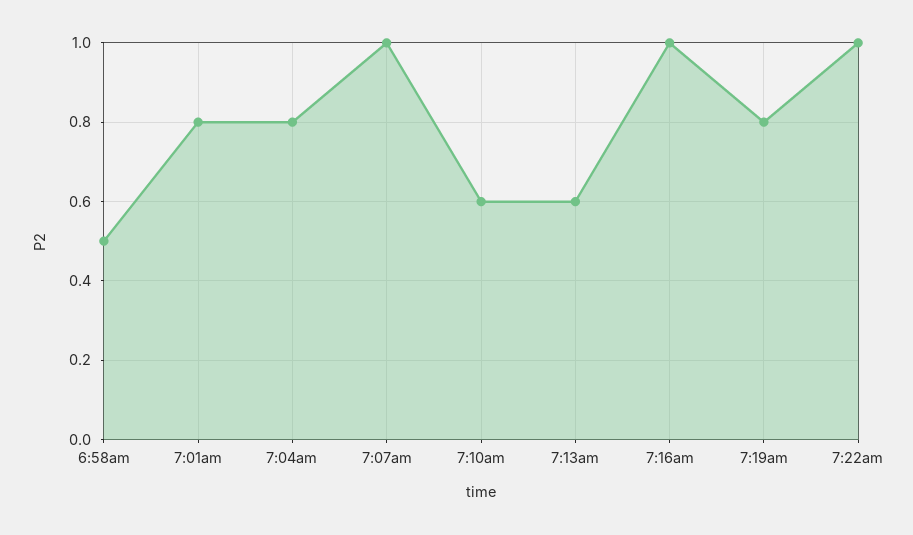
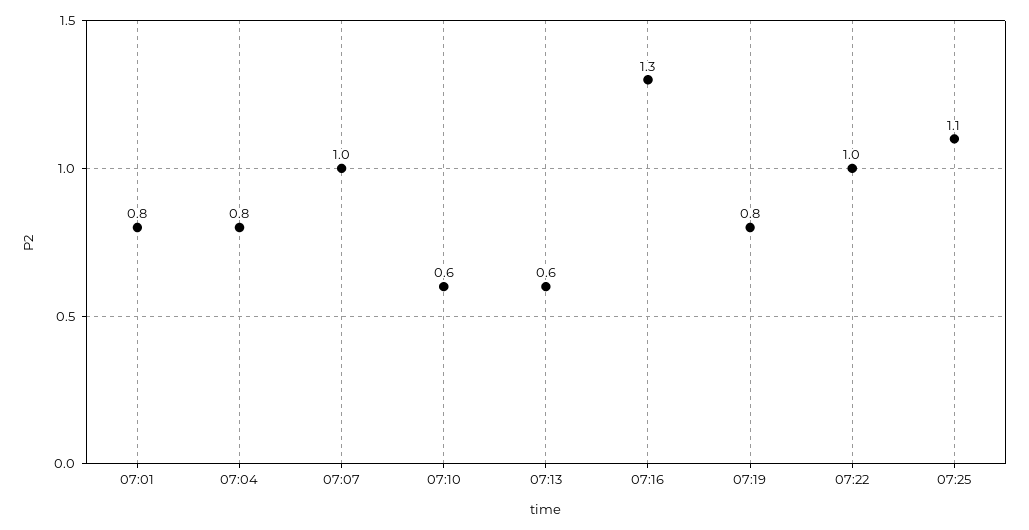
6:58am: 0.5 -> none
7:16am: 1 -> 1.3
07:25: none -> 1.1

